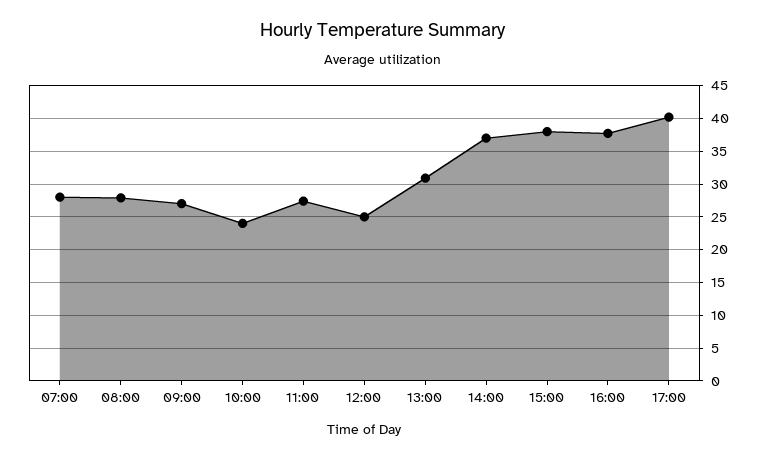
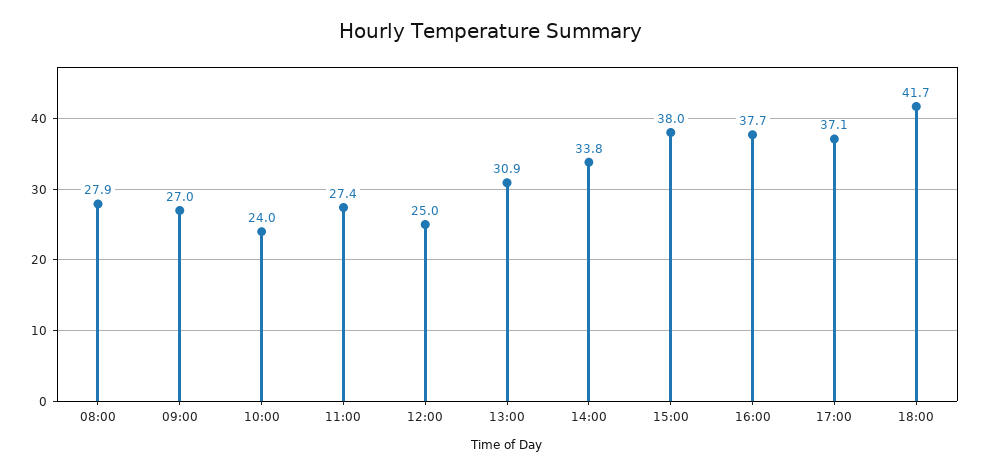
07:00: 28 -> none
14:00: 37 -> 33.8
17:00: 40 -> 37.1
18:00: none -> 41.7

